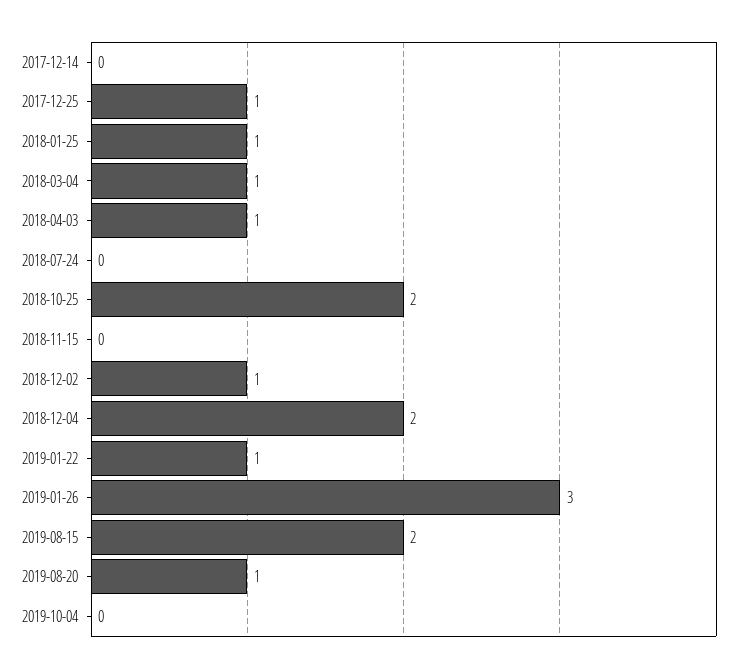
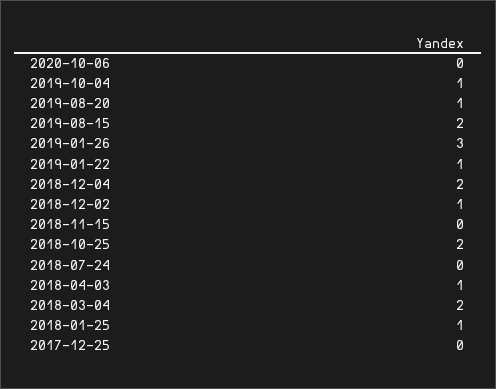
2017-12-14: 0 -> none
2017-12-25: 1 -> 0
2018-03-04: 1 -> 2
2019-10-04: 0 -> 1
2020-10-06: none -> 0

